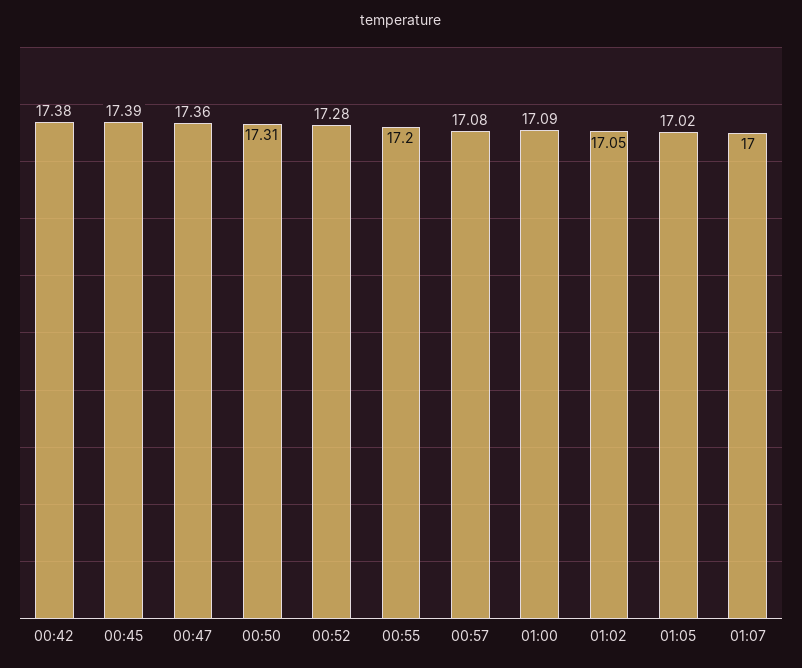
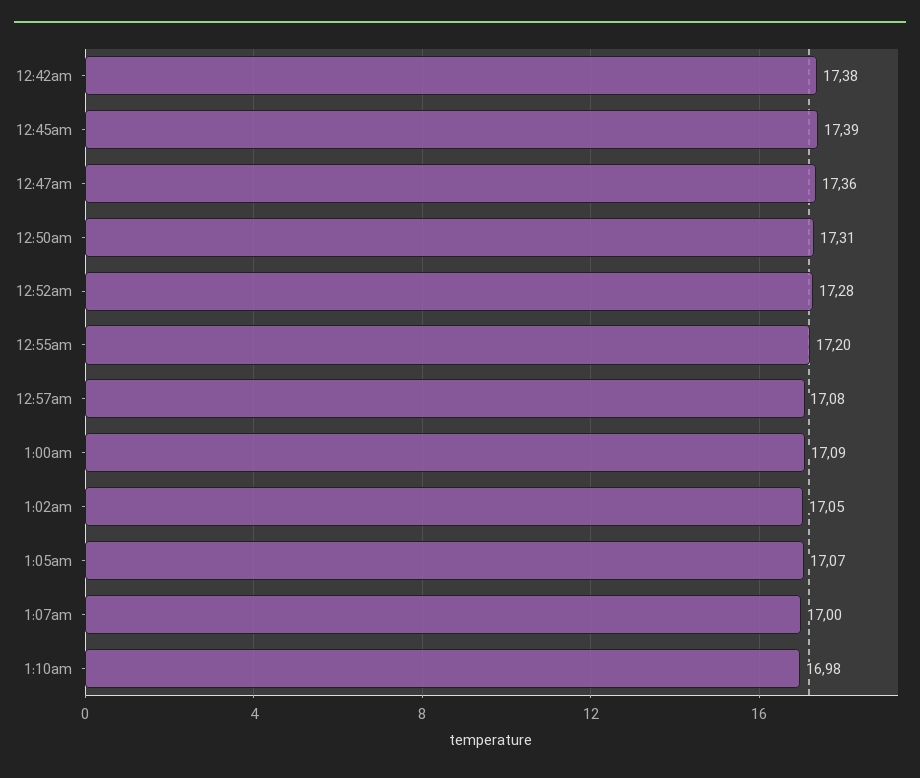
01:05: 17.02 -> 17.07
1:10am: none -> 16.98

